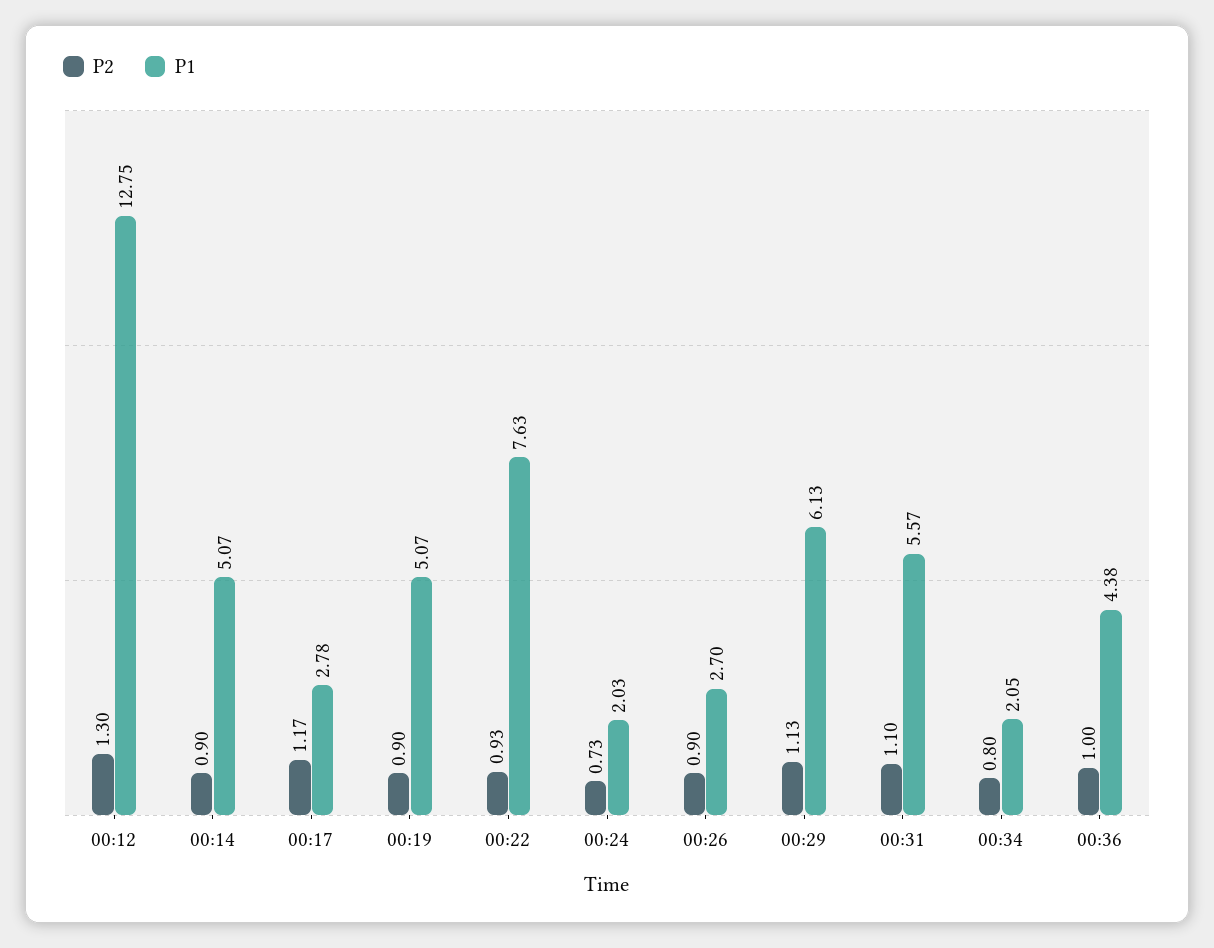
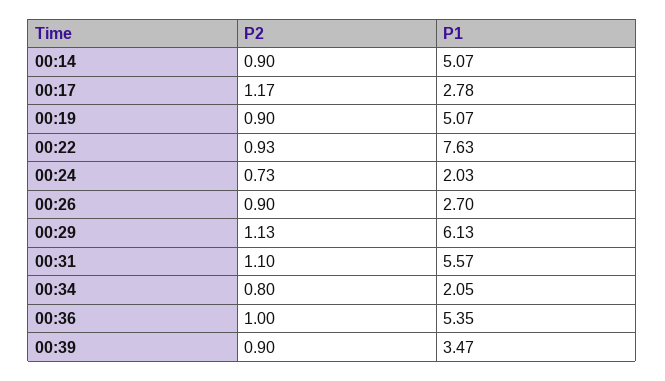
P2, 00:12: 1.3 -> none
P1, 00:12: 12.75 -> none
P1, 00:36: 4.38 -> 5.35
P2, 00:39: none -> 0.9
P1, 00:39: none -> 3.47

